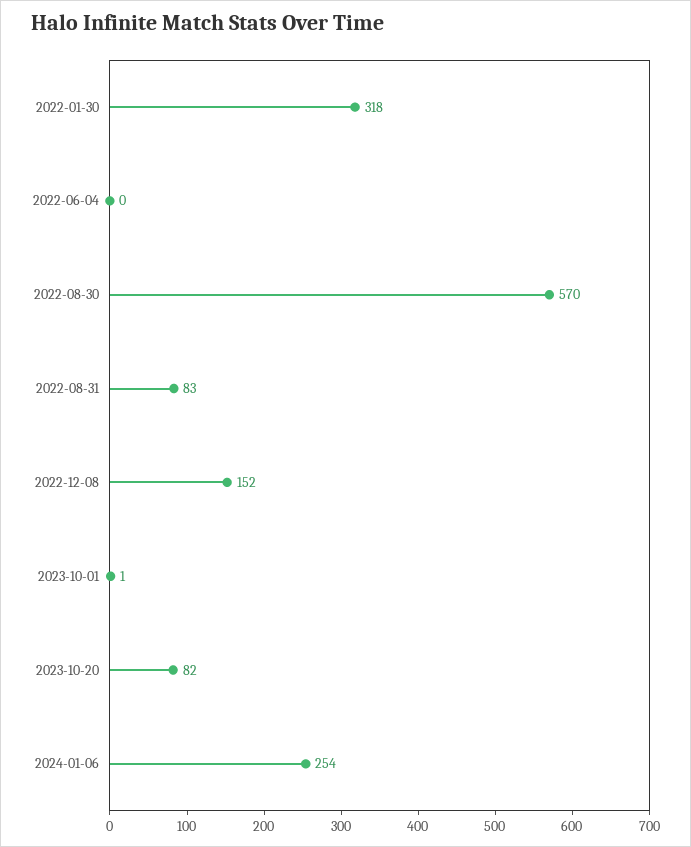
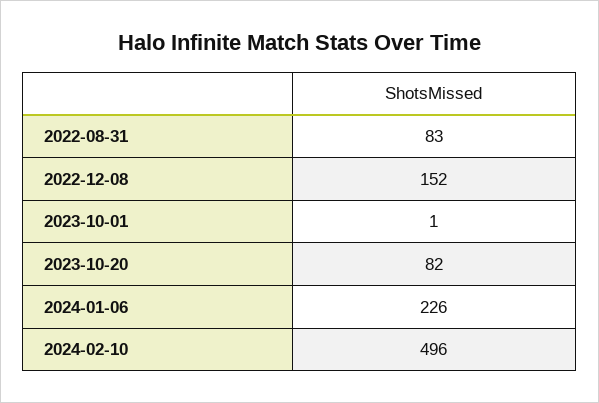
2022-01-30: 318 -> none
2022-06-04: 0 -> none
2022-08-30: 570 -> none
2024-01-06: 254 -> 226
2024-02-10: none -> 496

